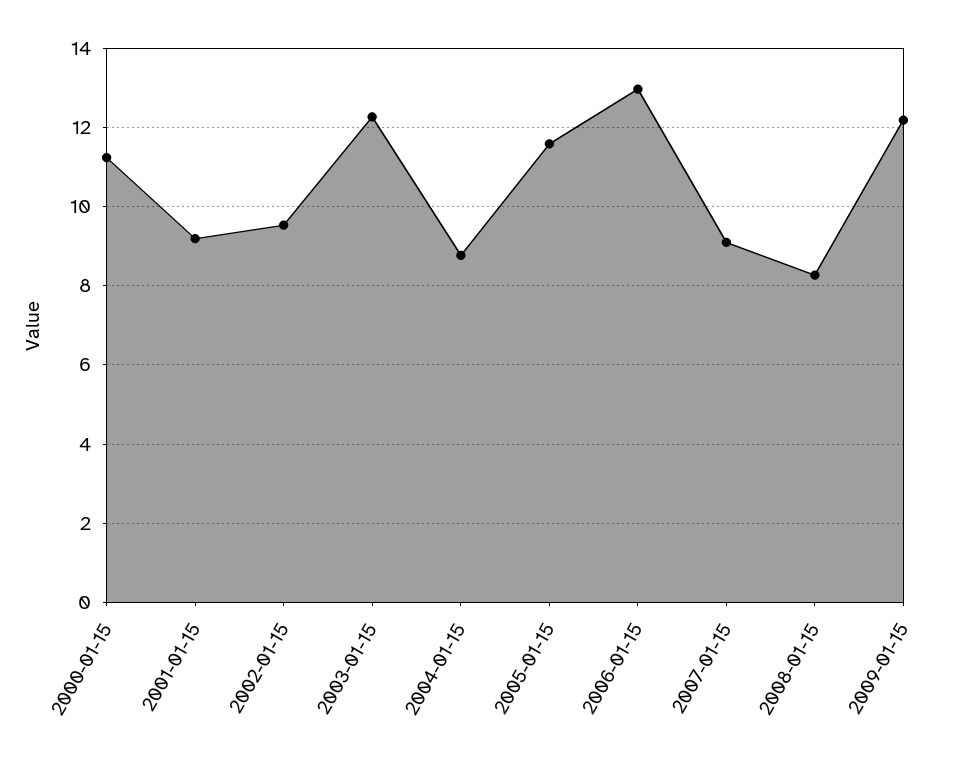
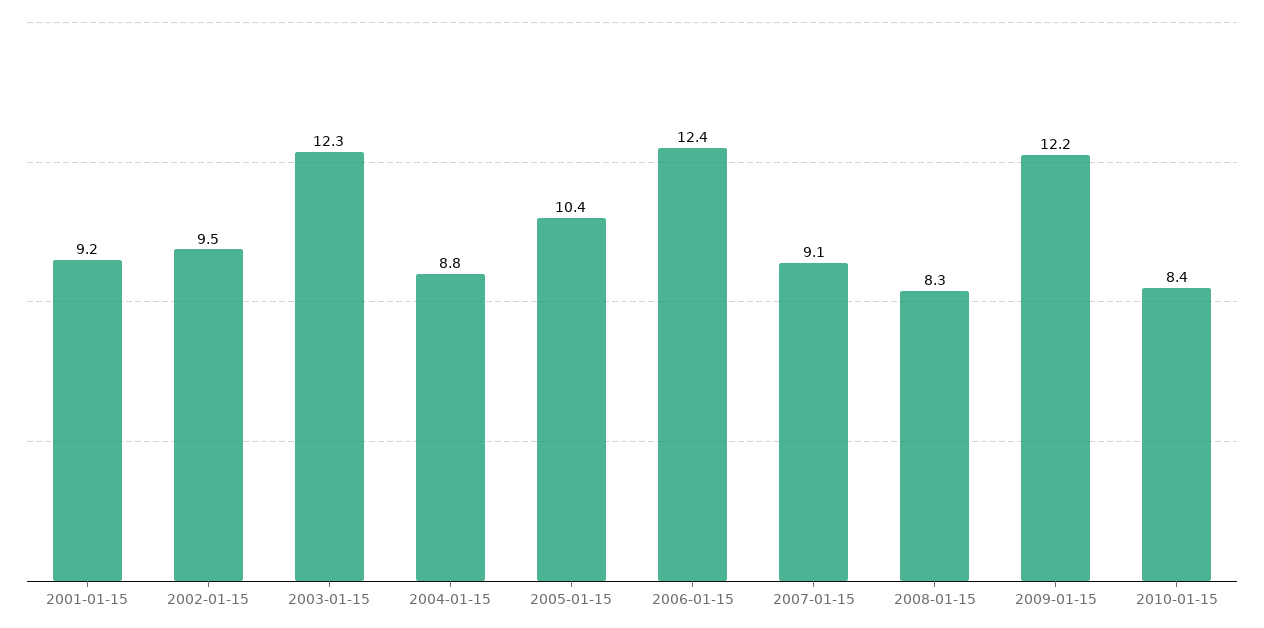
2000-01-15: 11.2 -> none
2005-01-15: 11.6 -> 10.4
2006-01-15: 13 -> 12.4
2010-01-15: none -> 8.4

